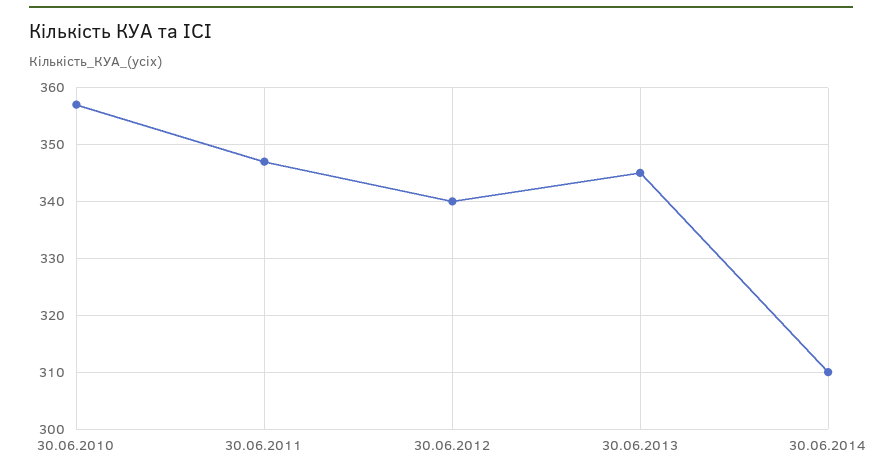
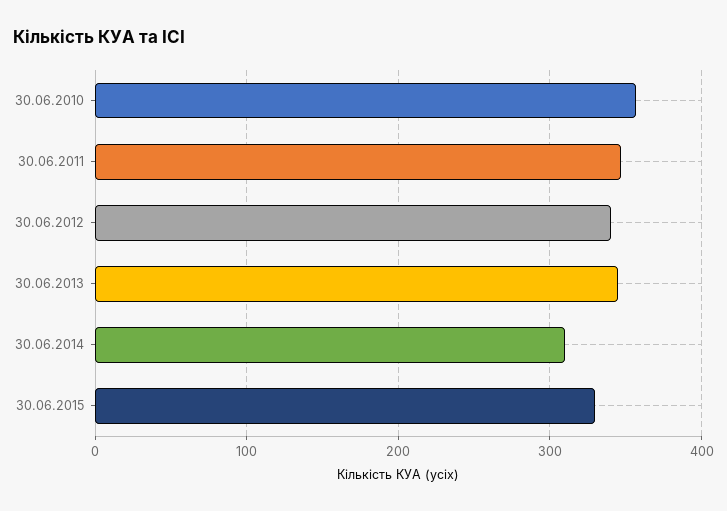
30.06.2015: none -> 330

